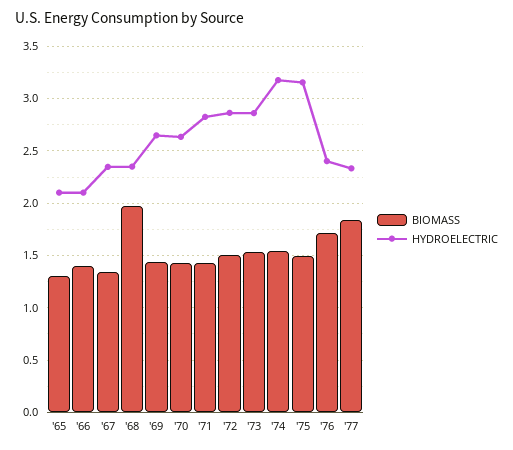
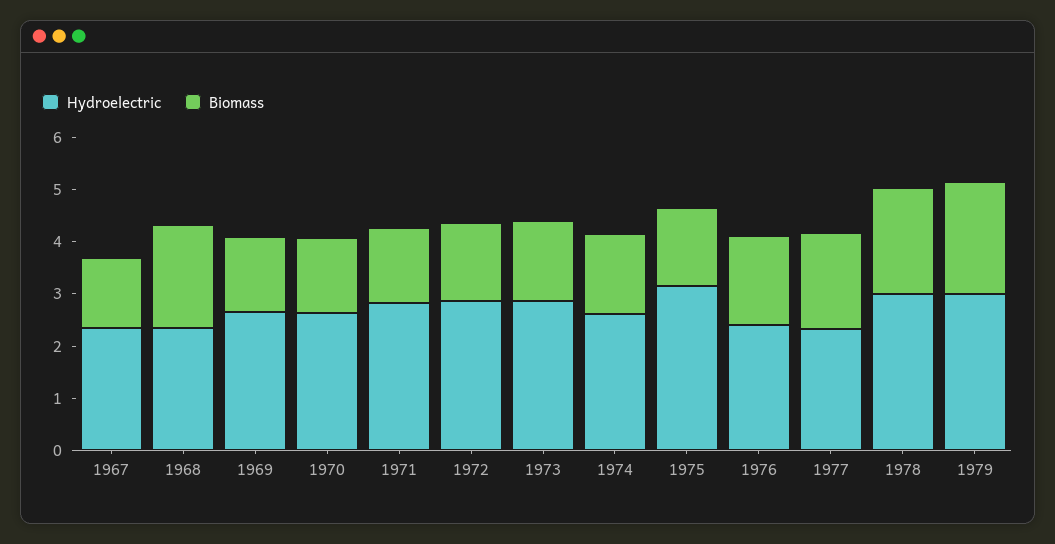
BIOMASS, '65: 1.3 -> none
HYDROELECTRIC, '65: 2.1 -> none
BIOMASS, '66: 1.4 -> none
HYDROELECTRIC, '66: 2.1 -> none
HYDROELECTRIC, '74: 3.2 -> 2.6
HYDROELECTRIC, 1978: none -> 3
BIOMASS, 1978: none -> 2
HYDROELECTRIC, 1979: none -> 3
BIOMASS, 1979: none -> 2.2

